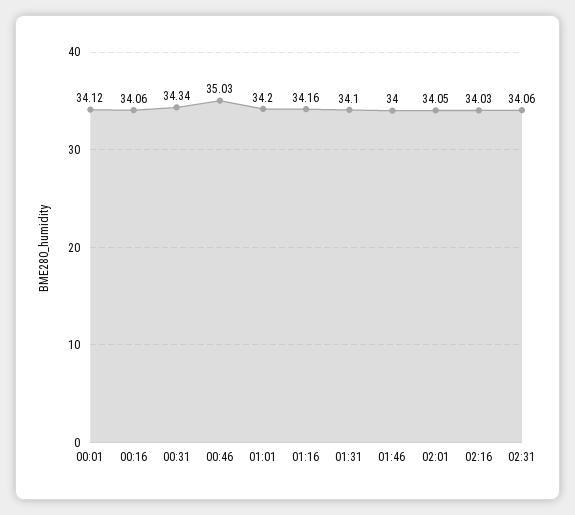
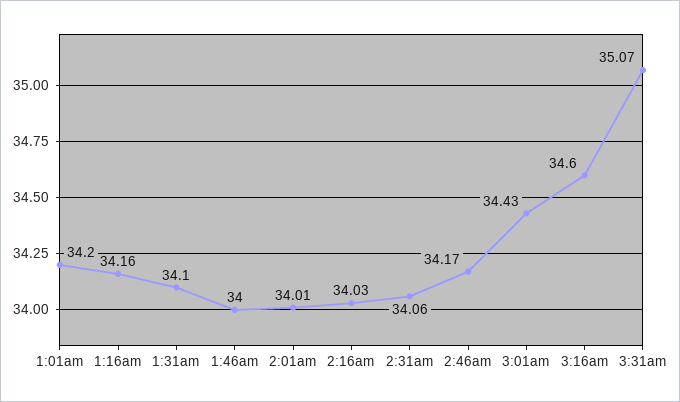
00:01: 34.12 -> none
00:16: 34.06 -> none
00:31: 34.34 -> none
00:46: 35.03 -> none
02:01: 34.05 -> 34.01
2:46am: none -> 34.17
3:01am: none -> 34.43
3:16am: none -> 34.6
3:31am: none -> 35.07

